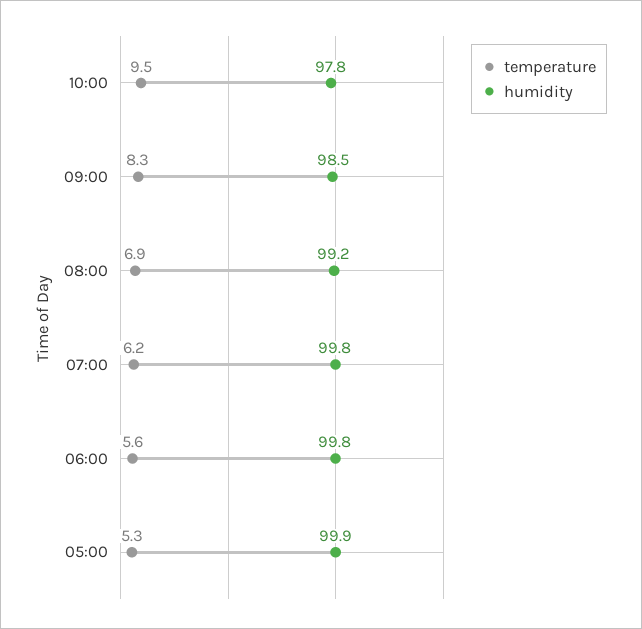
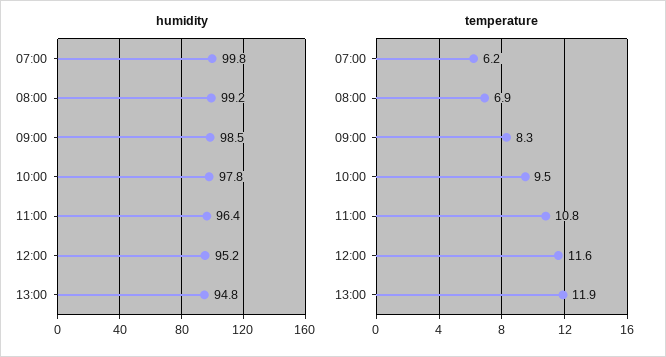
temperature, 06:00: 5.6 -> none
humidity, 06:00: 99.8 -> none
temperature, 05:00: 5.3 -> none
humidity, 05:00: 99.9 -> none
humidity, 11:00: none -> 96.4
humidity, 12:00: none -> 95.2
humidity, 13:00: none -> 94.8
temperature, 11:00: none -> 10.8
temperature, 12:00: none -> 11.6
temperature, 13:00: none -> 11.9

